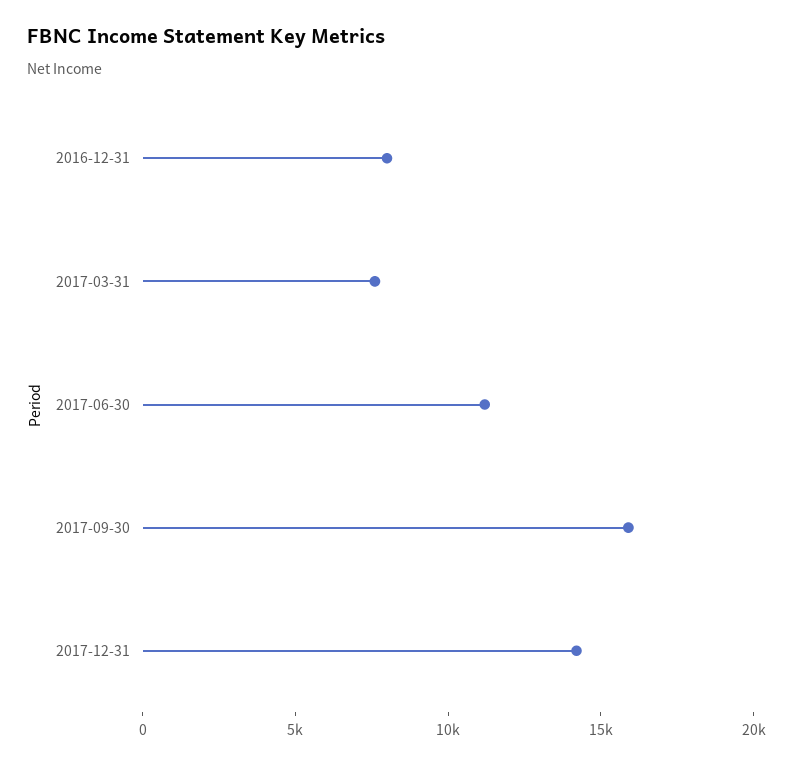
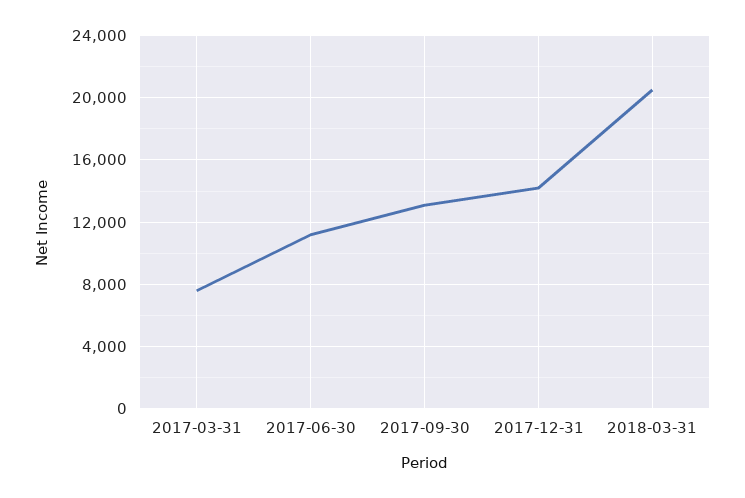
2016-12-31: 8000 -> none
2017-09-30: 16000 -> 13000
2018-03-31: none -> 20500

